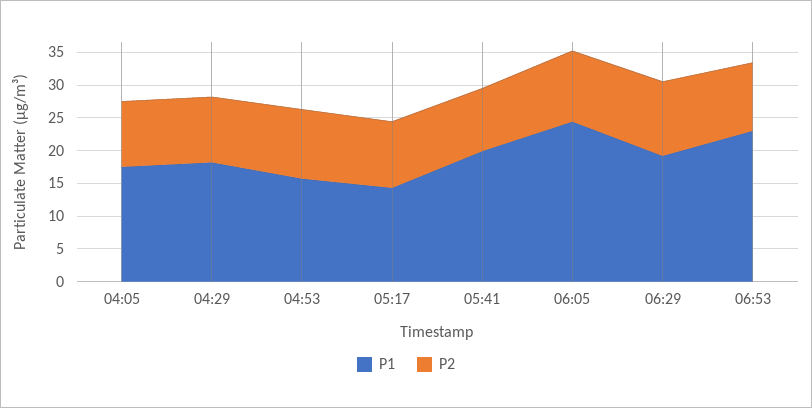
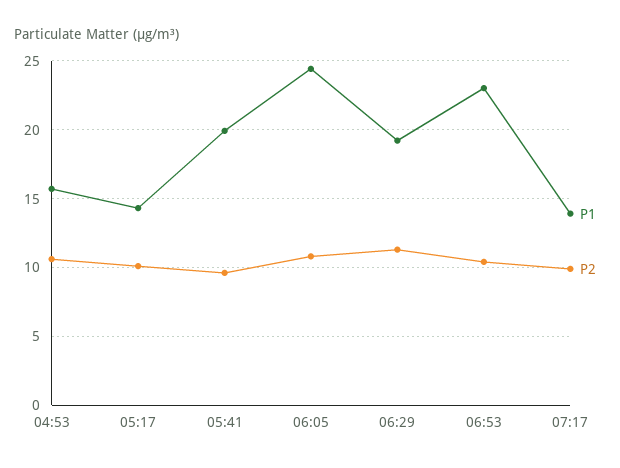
P1, 04:05: 17.5 -> none
P2, 04:05: 10 -> none
P1, 04:29: 17.5 -> none
P2, 04:29: 10 -> none
P1, 07:17: none -> 14
P2, 07:17: none -> 10

